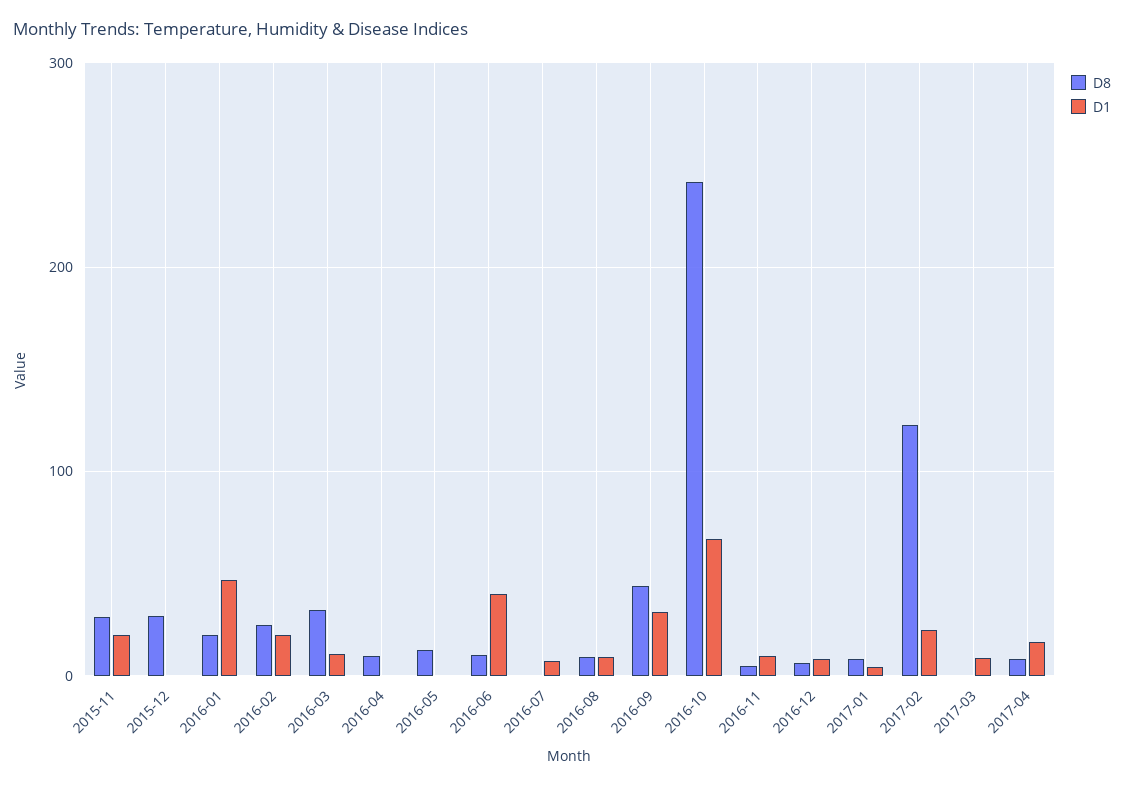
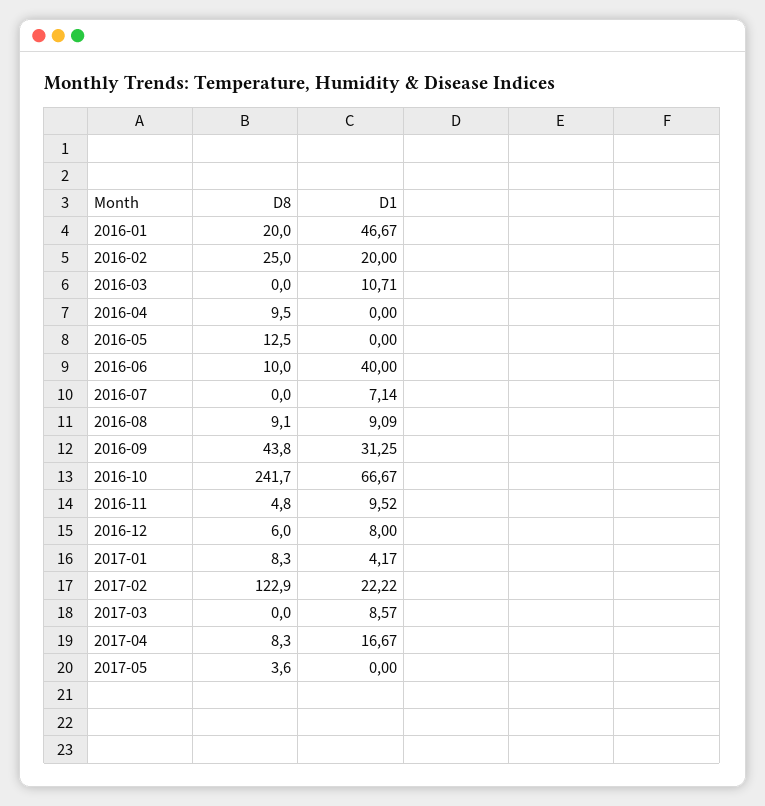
D8, 2015-11: 30 -> none
D1, 2015-11: 20 -> none
D8, 2015-12: 30 -> none
D1, 2015-12: 0 -> none
D8, 2016-03: 30 -> 0
D8, 2017-05: none -> 3.6
D1, 2017-05: none -> 0

